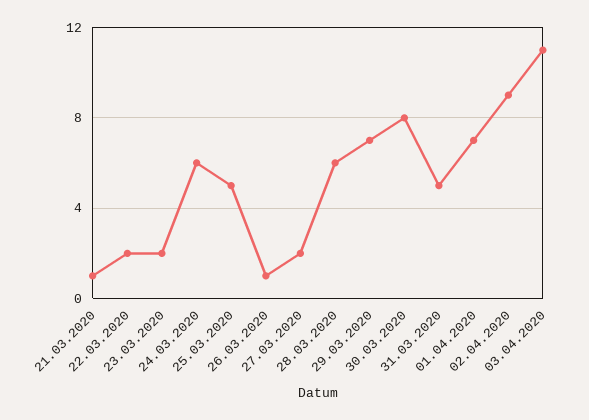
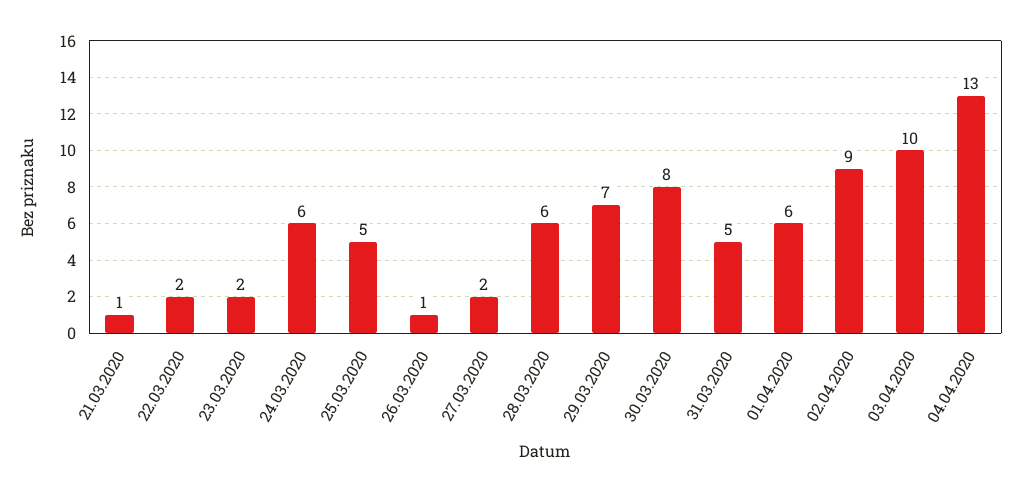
01.04.2020: 7 -> 6
03.04.2020: 11 -> 10
04.04.2020: none -> 13

